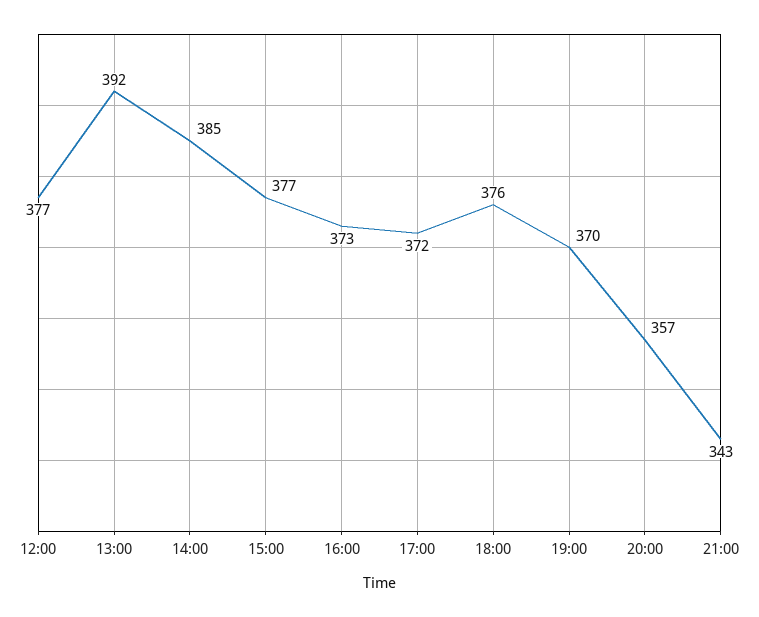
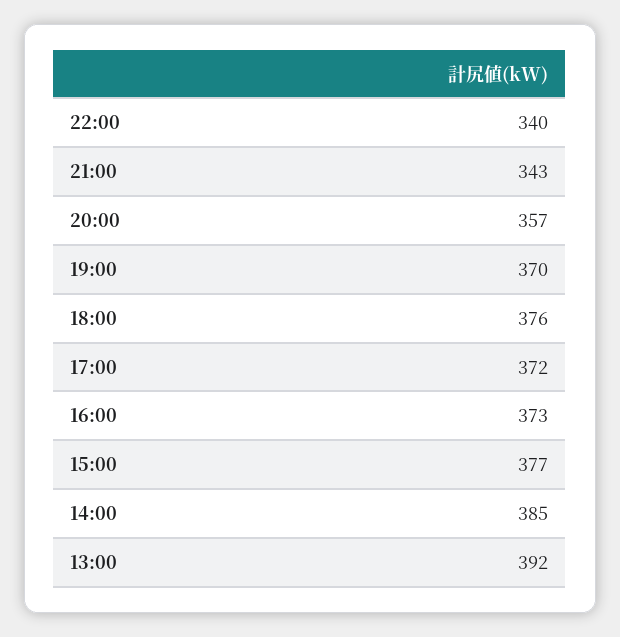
12:00: 377 -> none
22:00: none -> 340

